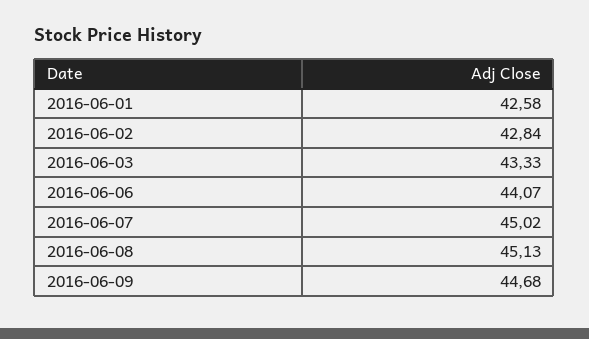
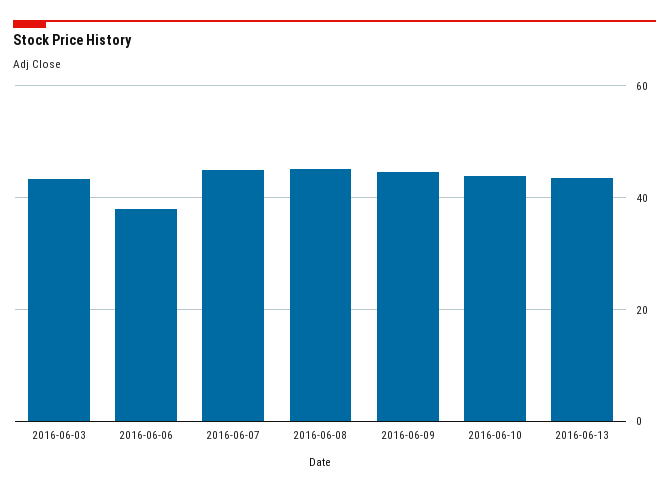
2016-06-01: 42.58 -> none
2016-06-02: 42.84 -> none
2016-06-06: 44.07 -> 38
2016-06-10: none -> 44
2016-06-13: none -> 44

